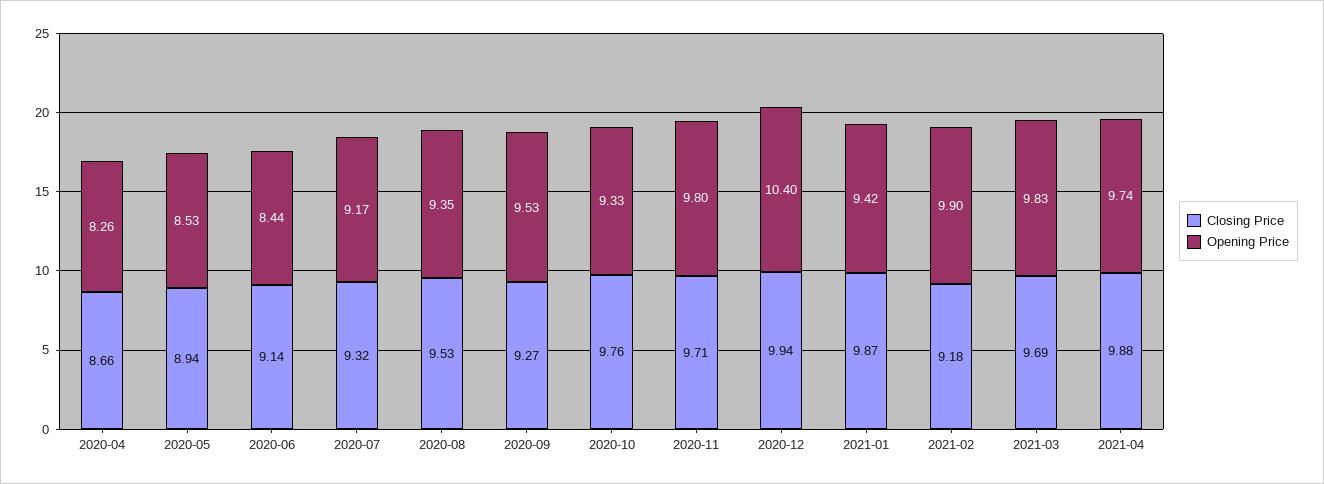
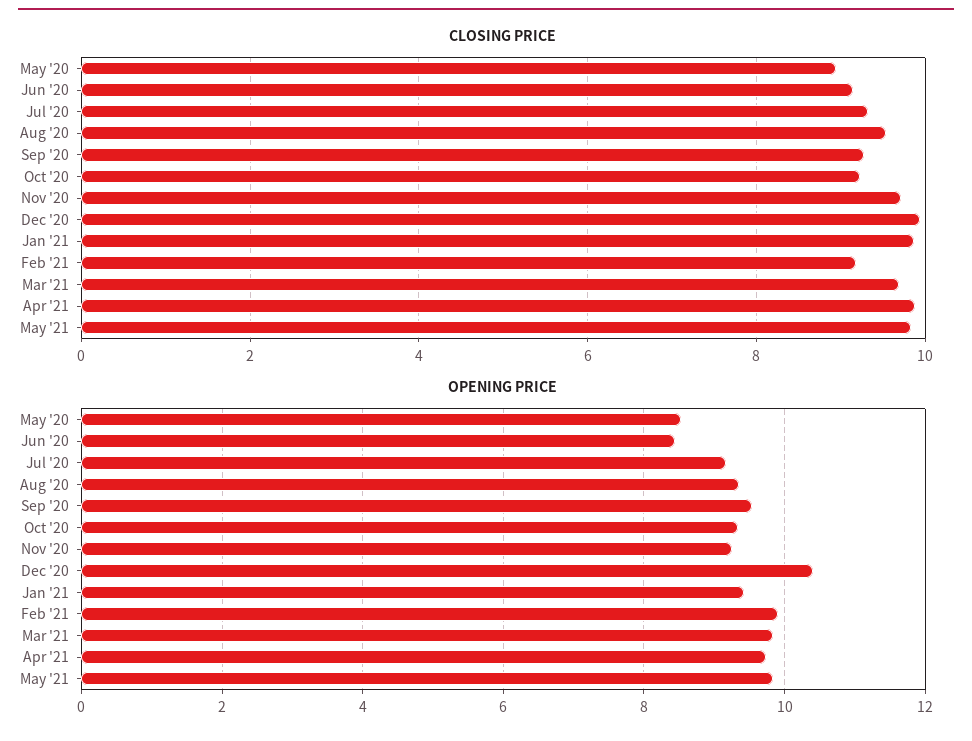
Closing Price, 2020-04: 8.66 -> none
Opening Price, 2020-04: 8.26 -> none
Closing Price, 2020-10: 9.76 -> 9.2
Opening Price, 2020-11: 9.8 -> 9.2
Closing Price, May '21: none -> 9.8
Opening Price, May '21: none -> 9.8

